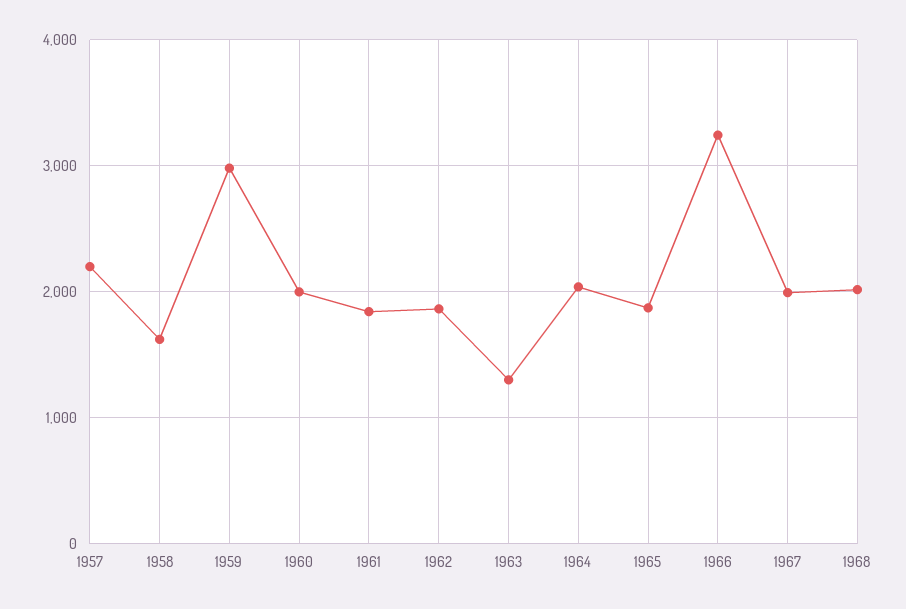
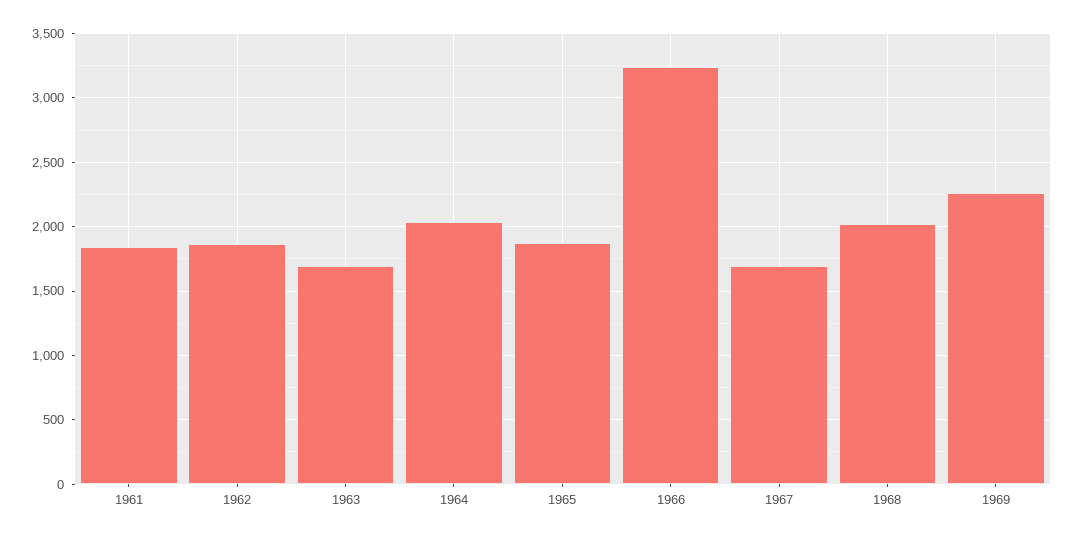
1957: 2200 -> none
1958: 1600 -> none
1959: 3000 -> none
1960: 2000 -> none
1963: 1300 -> 1700
1967: 2000 -> 1700
1969: none -> 2250

